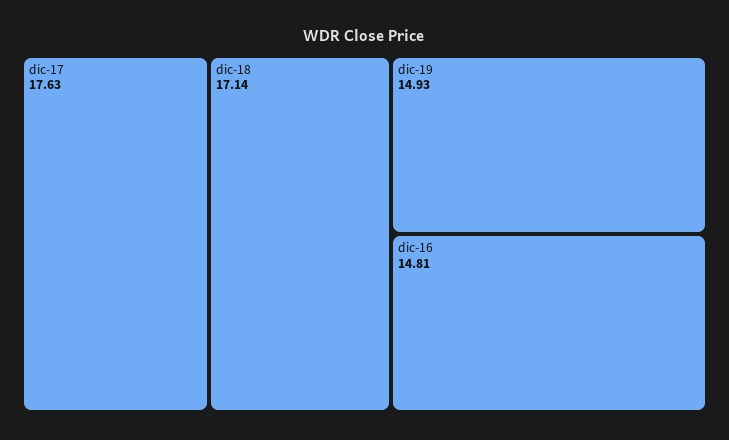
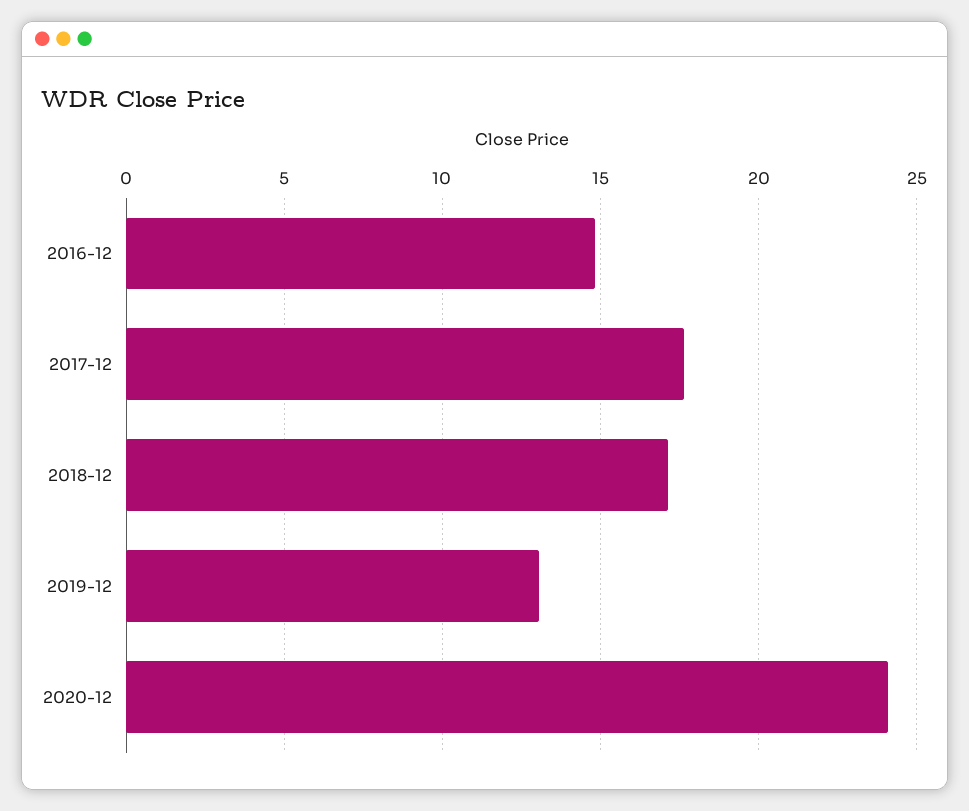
dic-19: 14.93 -> 13
2020-12: none -> 24

